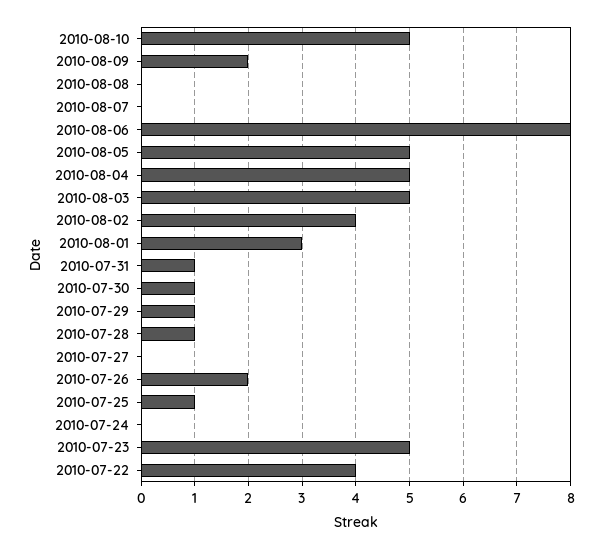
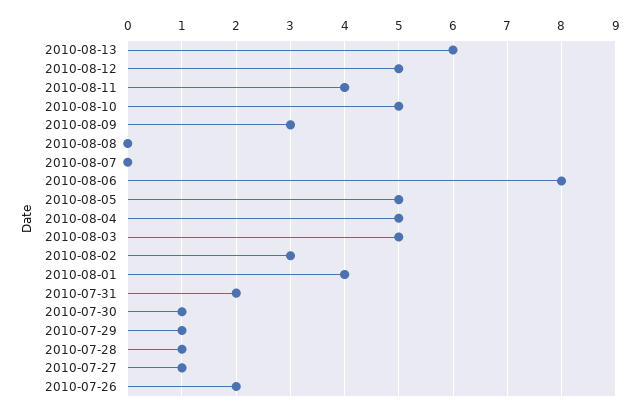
2010-08-09: 2 -> 3
2010-08-02: 4 -> 3
2010-08-01: 3 -> 4
2010-07-31: 1 -> 2
2010-07-27: 0 -> 1
2010-07-25: 1 -> none
2010-07-24: 0 -> none
2010-07-23: 5 -> none
2010-07-22: 4 -> none
2010-08-13: none -> 6
2010-08-12: none -> 5
2010-08-11: none -> 4

